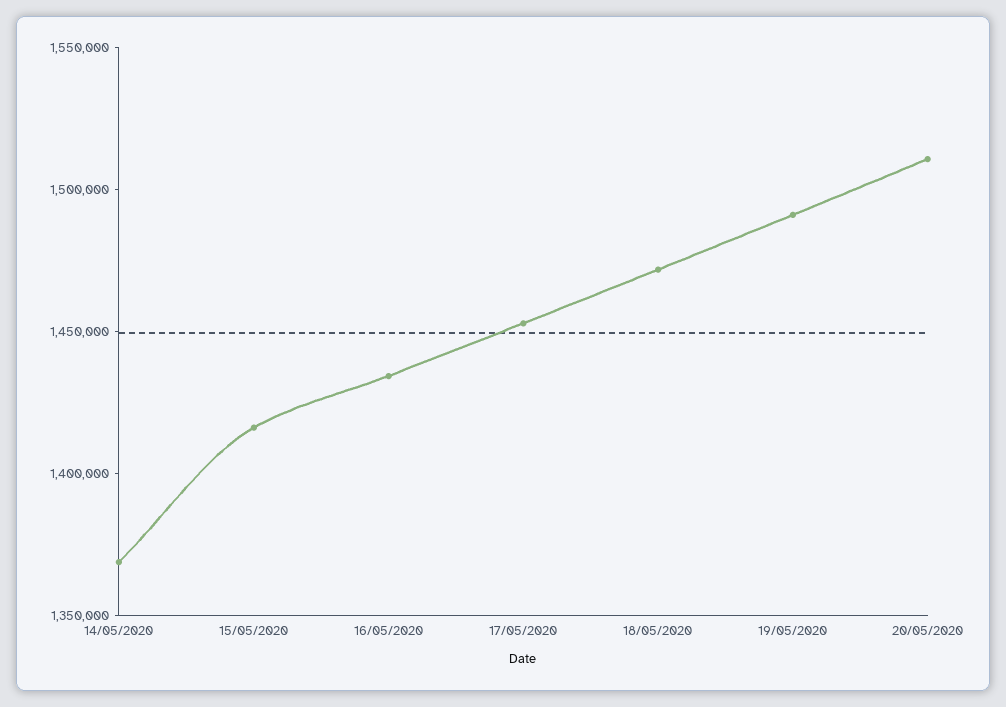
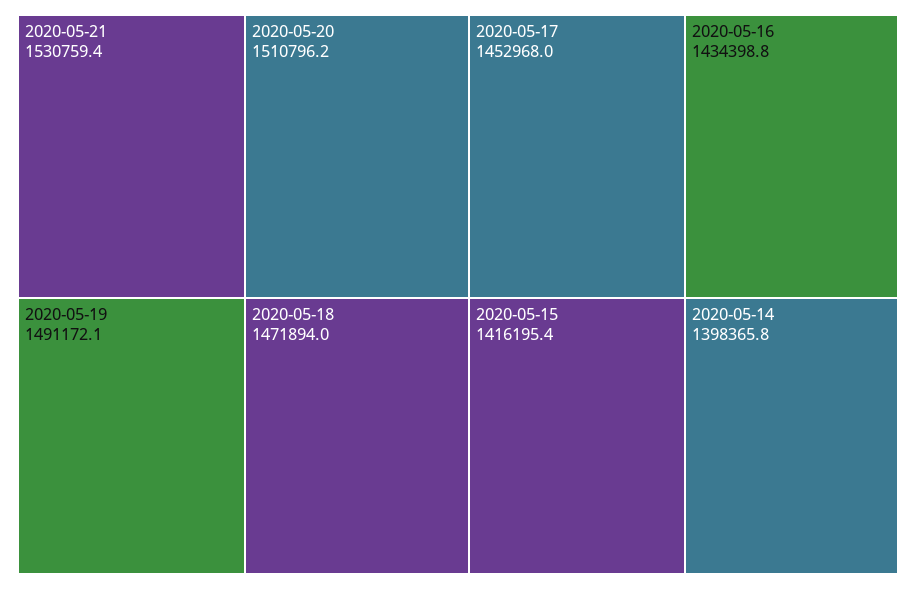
14/05/2020: 1370000 -> 1398365.8
2020-05-21: none -> 1530759.4

